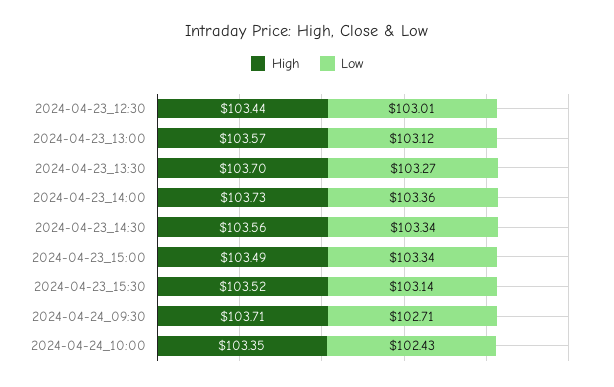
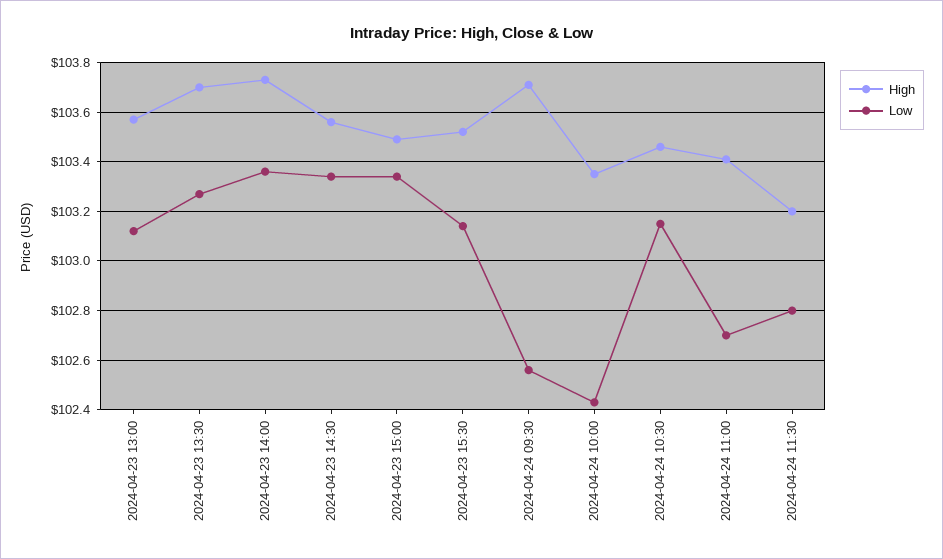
High, 2024-04-23_12:30: 103.44 -> none
Low, 2024-04-23_12:30: 103.01 -> none
Low, 2024-04-24_09:30: 102.71 -> 102.55
High, 2024-04-24 10:30: none -> 103.45
Low, 2024-04-24 10:30: none -> 103.15
High, 2024-04-24 11:00: none -> 103.4
Low, 2024-04-24 11:00: none -> 102.7
High, 2024-04-24 11:30: none -> 103.2
Low, 2024-04-24 11:30: none -> 102.8

